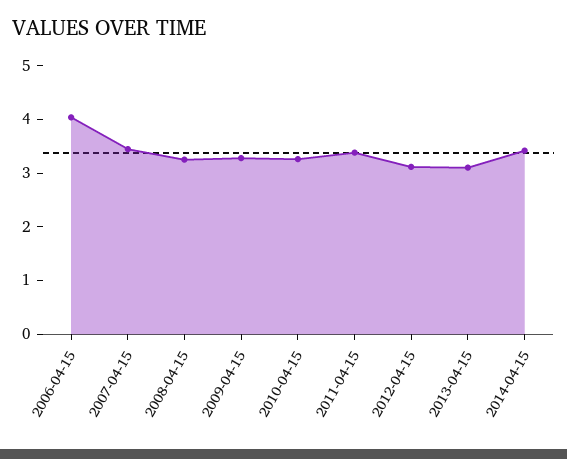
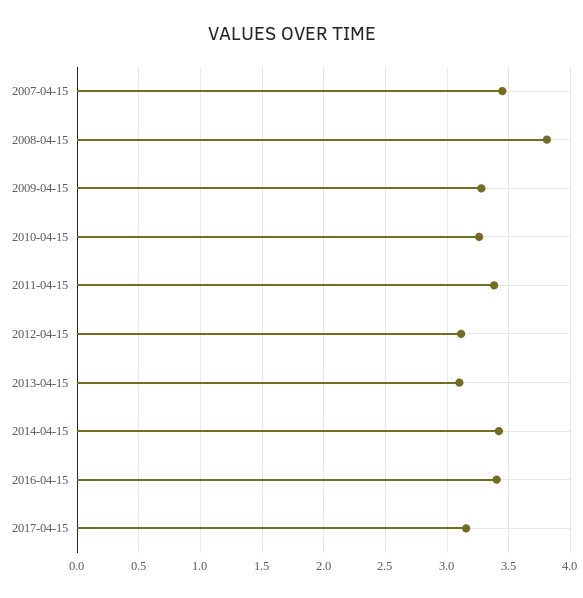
2006-04-15: 4 -> none
2008-04-15: 3.2 -> 3.8
2016-04-15: none -> 3.4
2017-04-15: none -> 3.15

